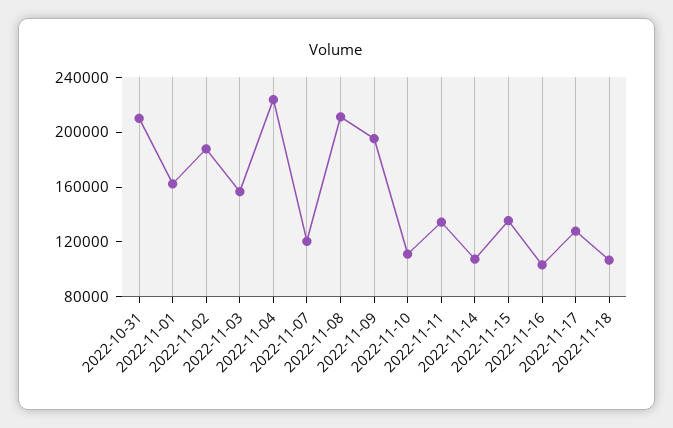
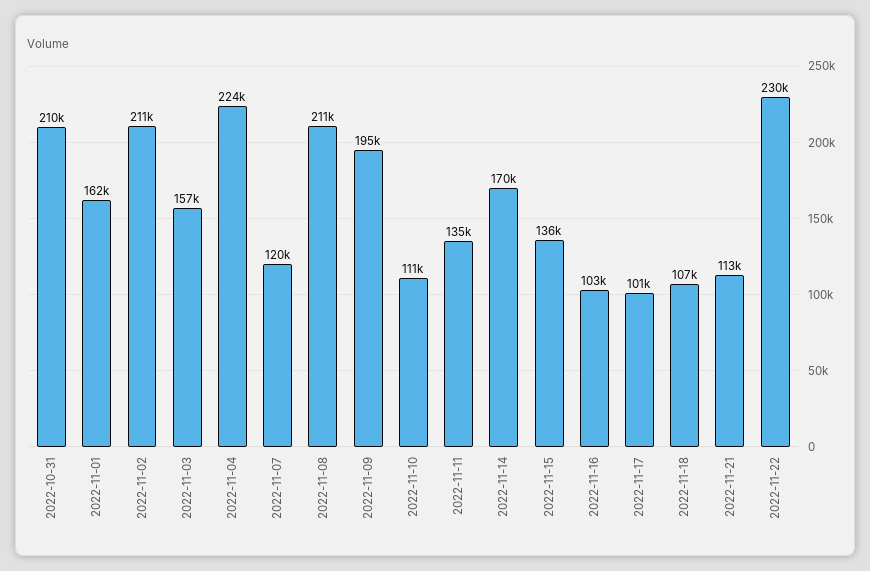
2022-11-02: 190000 -> 211000
2022-11-14: 110000 -> 170000
2022-11-17: 130000 -> 101000
2022-11-21: none -> 113000
2022-11-22: none -> 230000

